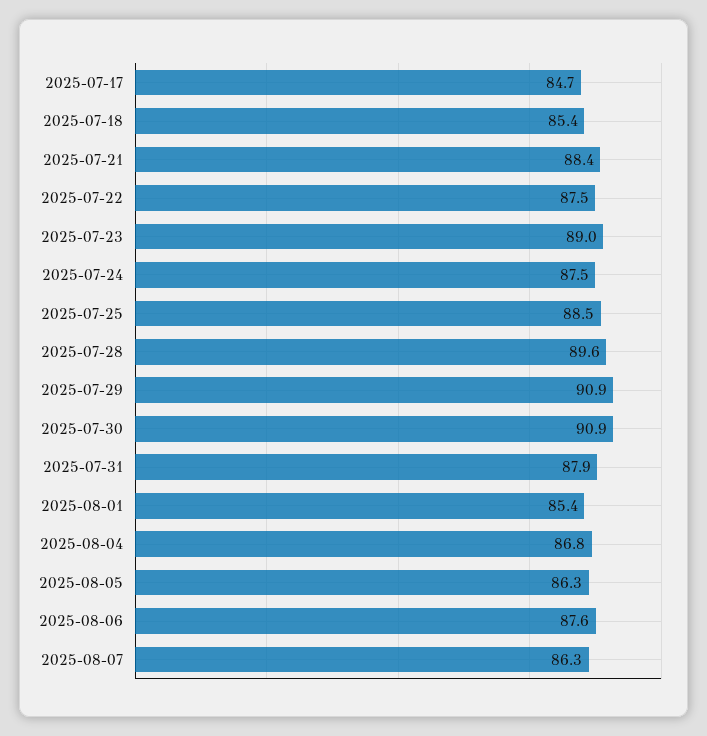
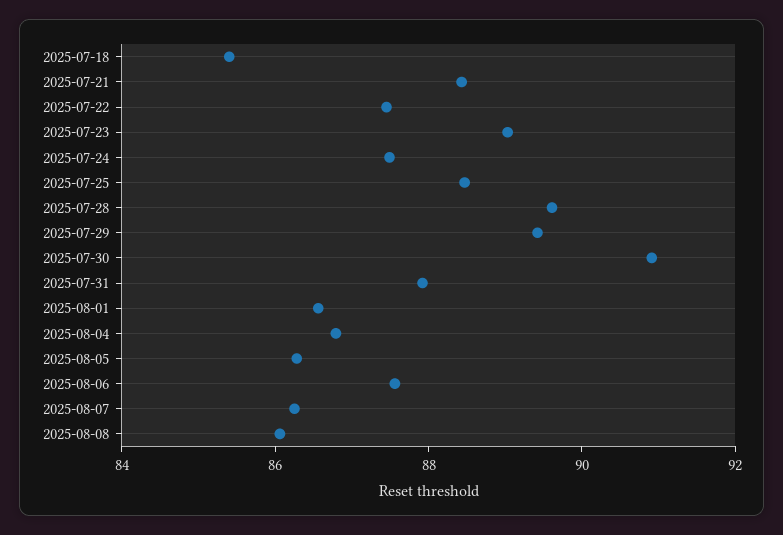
2025-07-17: 84.7 -> none
2025-07-29: 90.9 -> 89.5
2025-08-01: 85.4 -> 86.5
2025-08-08: none -> 86

